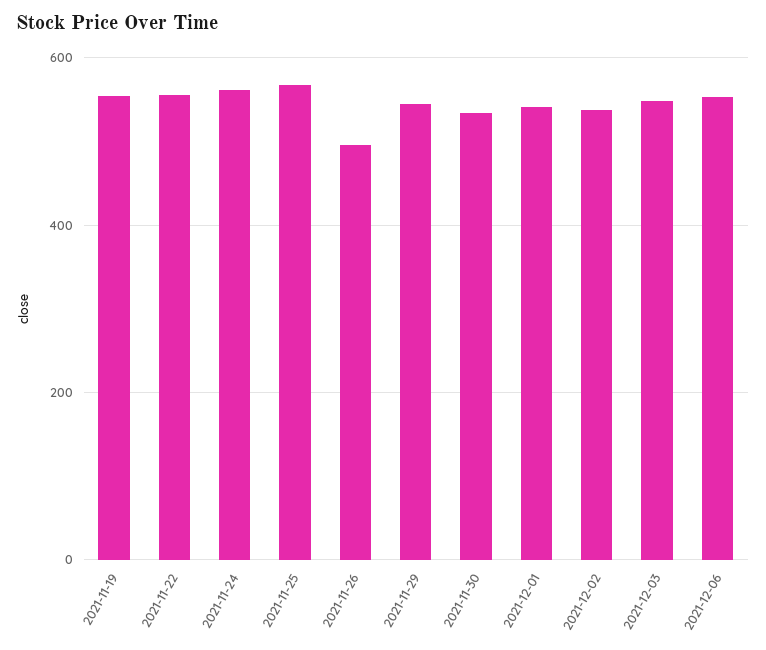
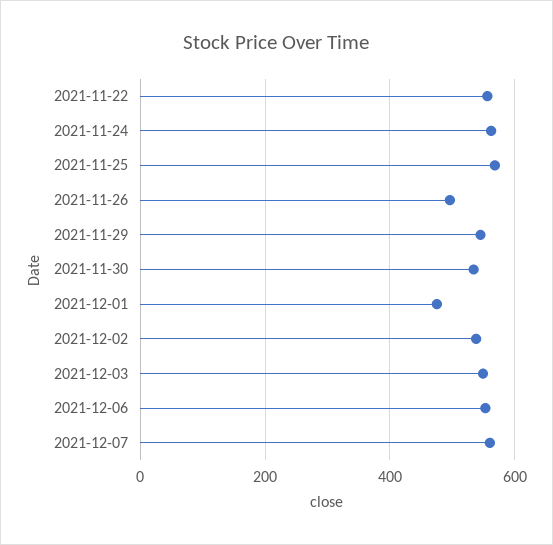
2021-11-19: 560 -> none
2021-12-01: 540 -> 480
2021-12-07: none -> 560

